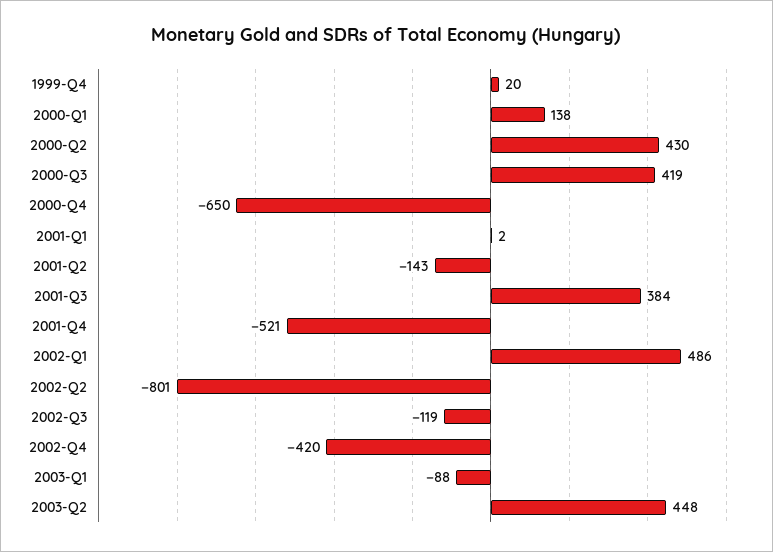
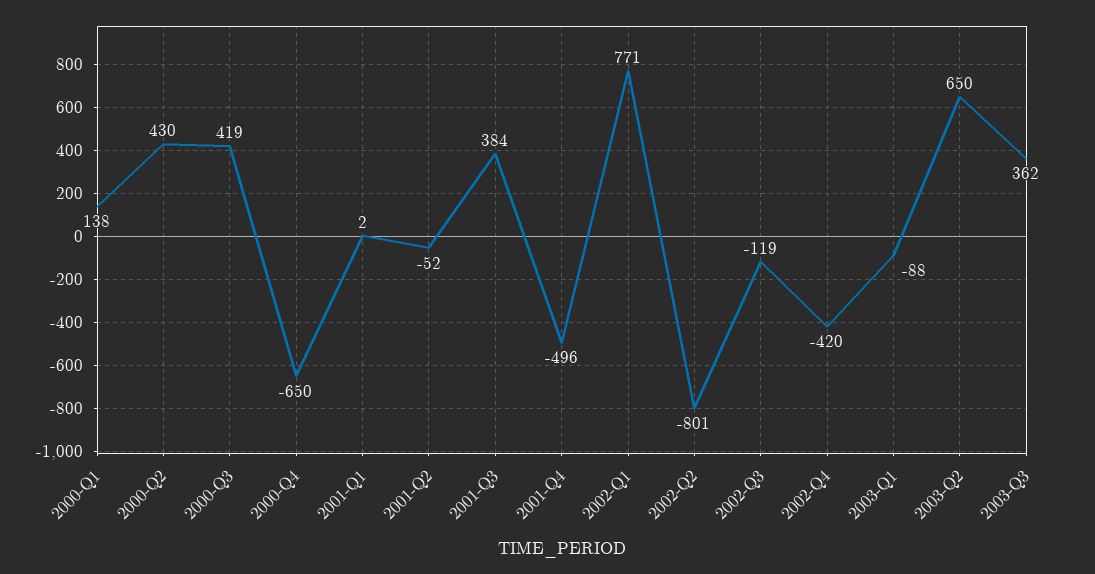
1999-Q4: 20 -> none
2001-Q2: -143 -> -52
2001-Q4: -521 -> -496
2002-Q1: 486 -> 771
2003-Q2: 448 -> 650
2003-Q3: none -> 362

